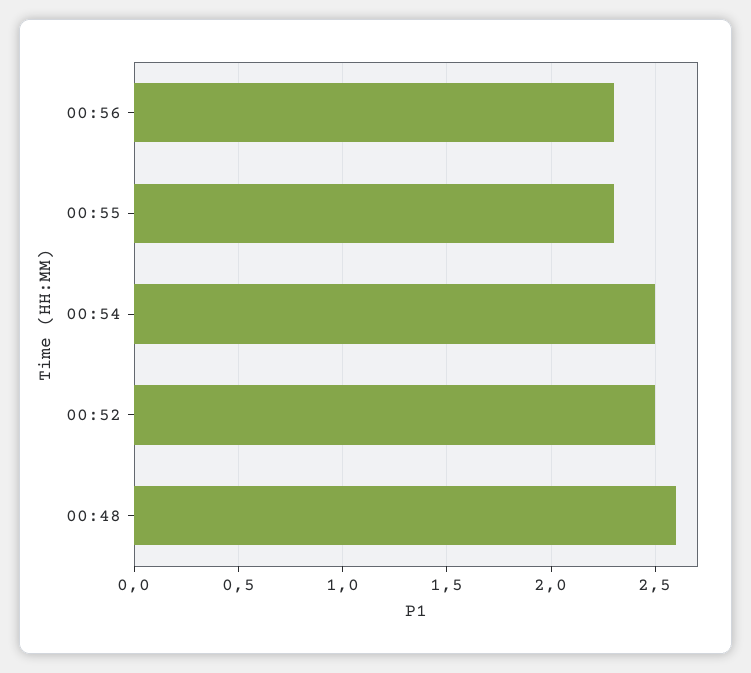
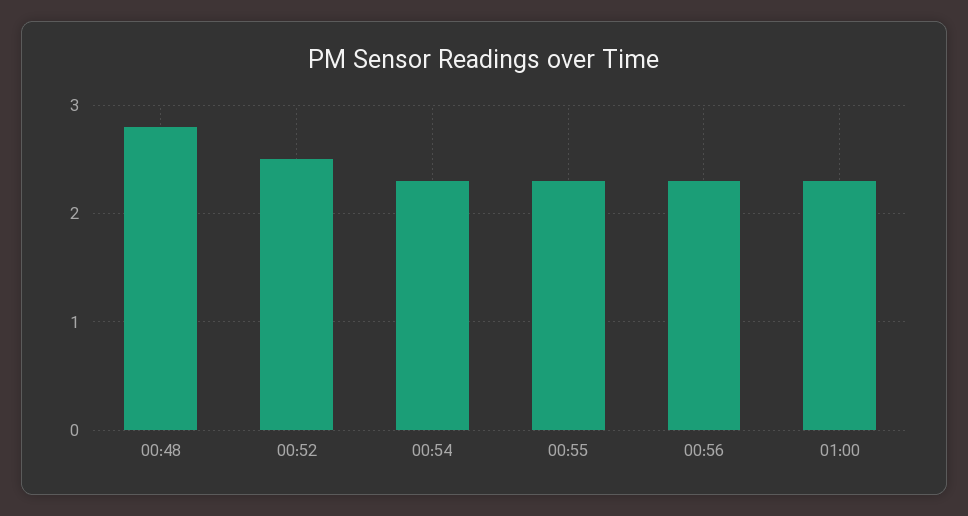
00:54: 2.5 -> 2.3
00:48: 2.6 -> 2.8
01:00: none -> 2.3

